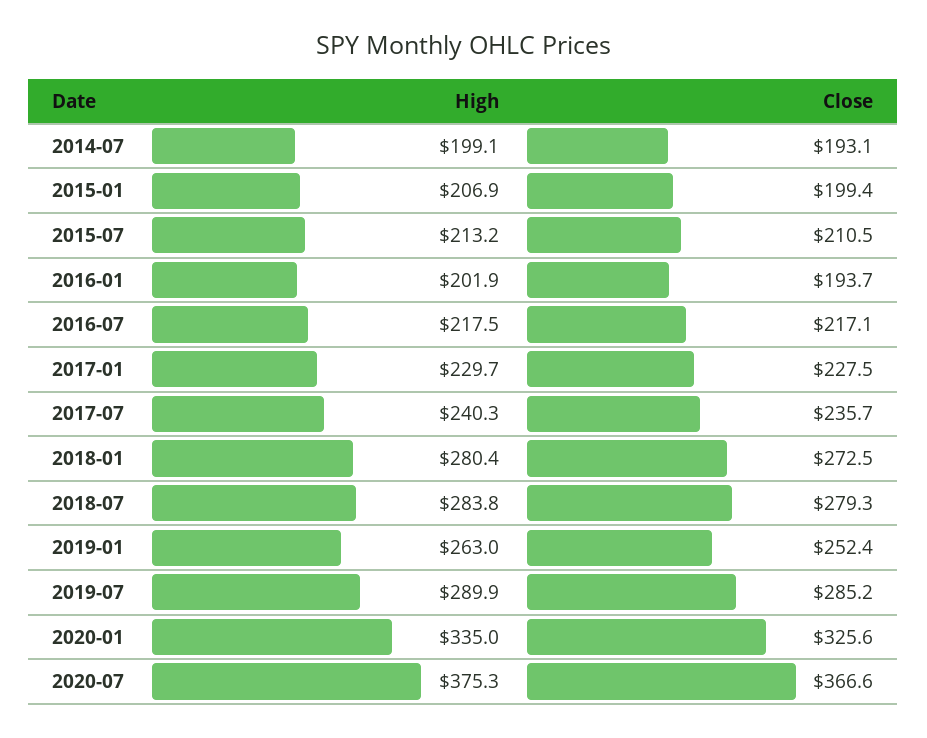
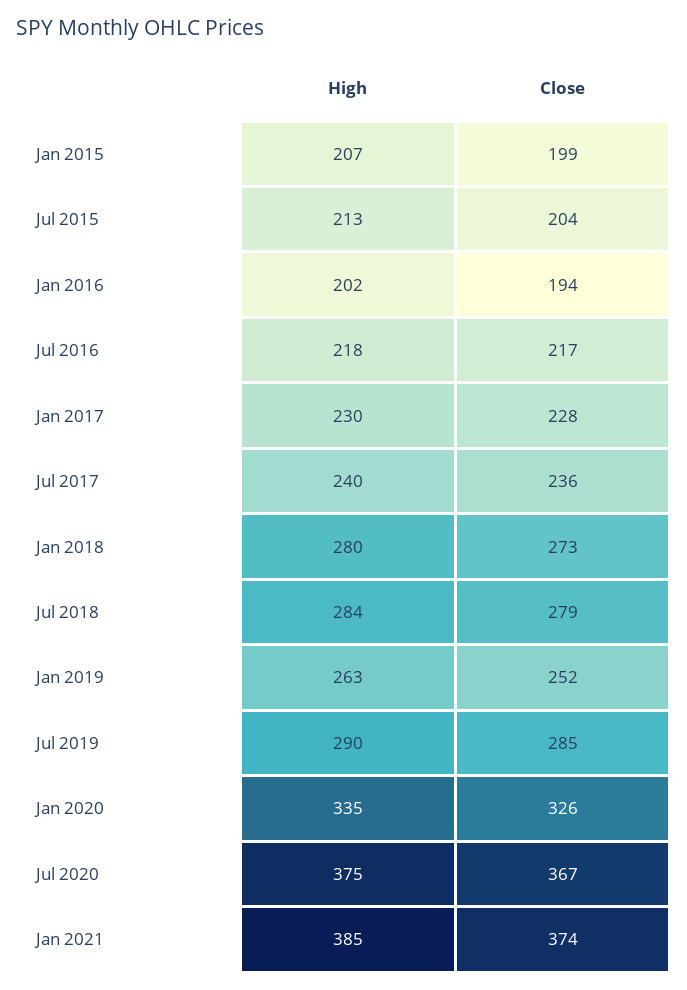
High, 2014-07: 199.1 -> none
Close, 2014-07: 193.1 -> none
Close, 2015-07: 210.5 -> 204
High, Jan 2021: none -> 385
Close, Jan 2021: none -> 374

